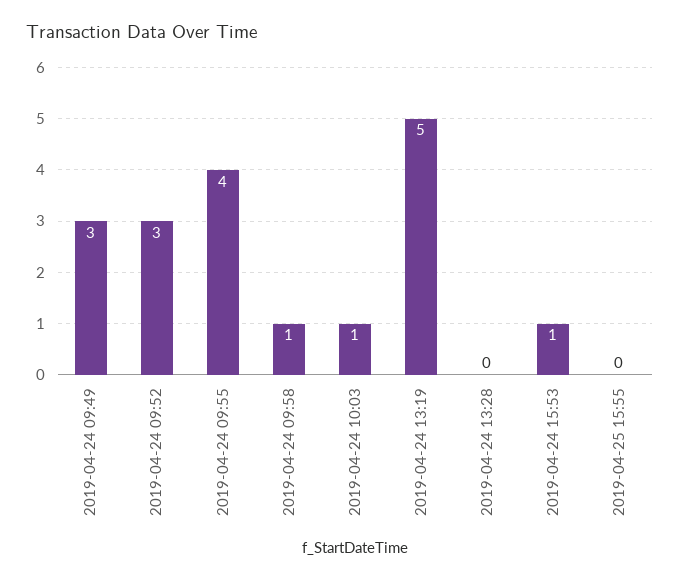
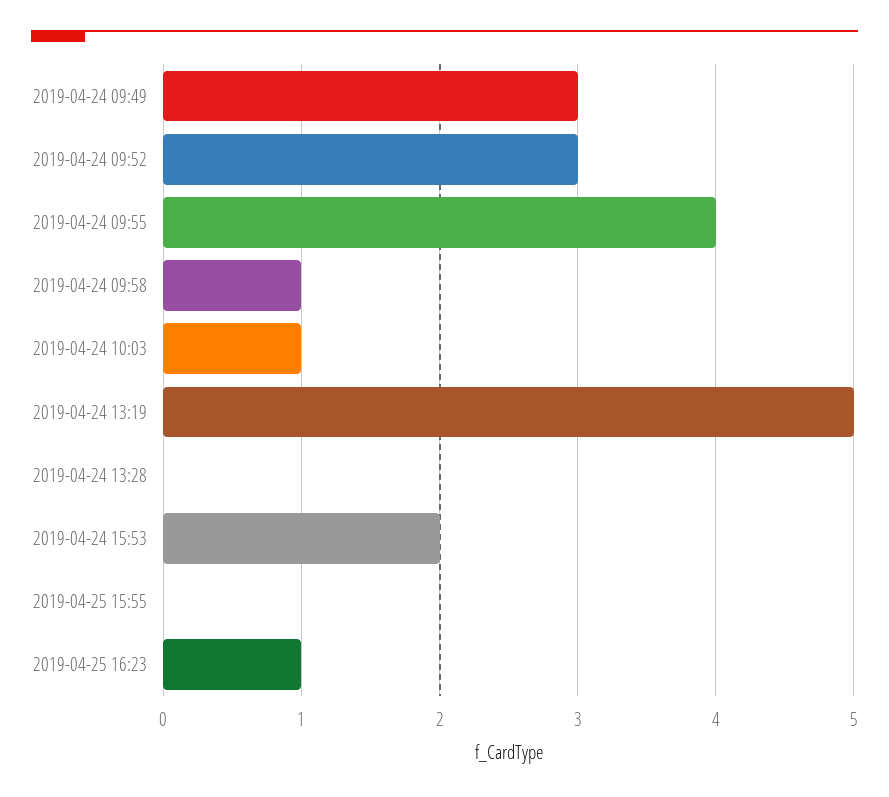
2019-04-24 15:53: 1 -> 2
2019-04-25 16:23: none -> 1

